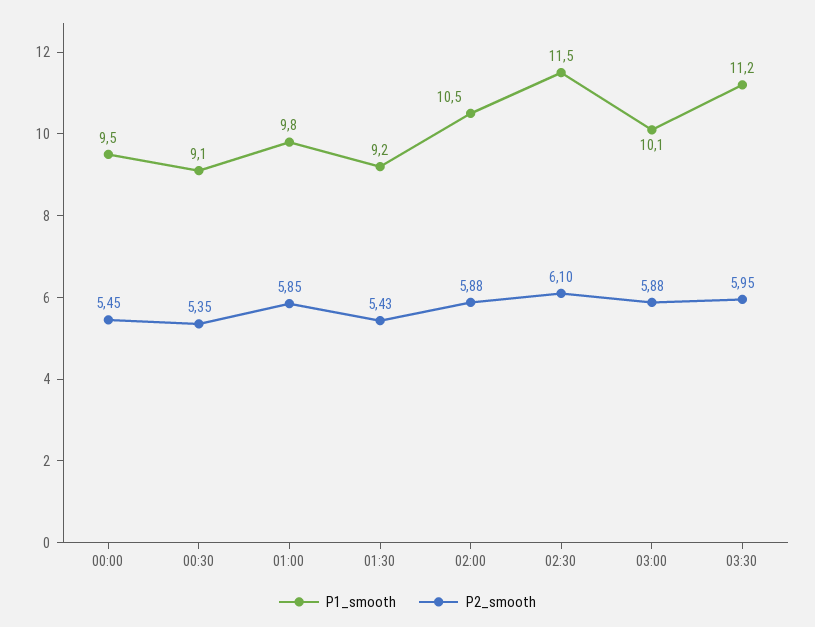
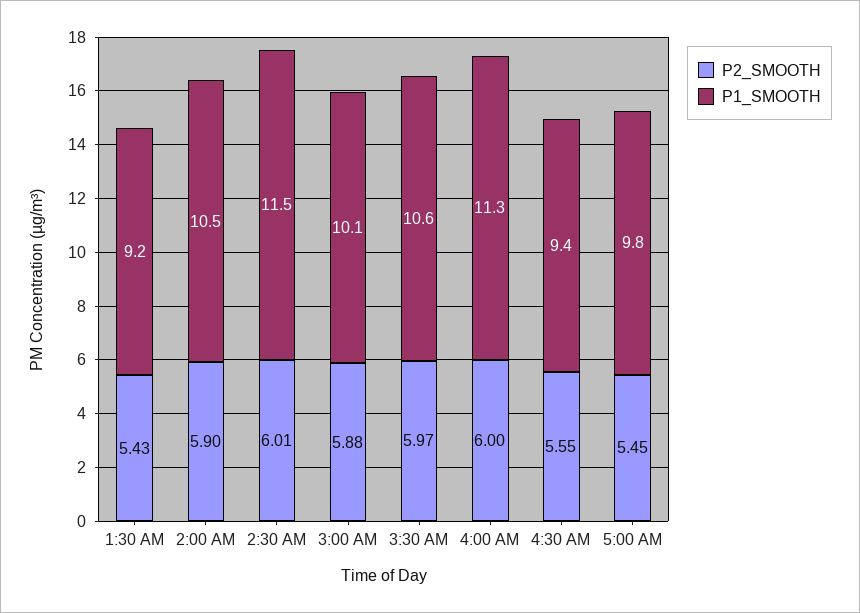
P1_smooth, 00:00: 9.5 -> none
P2_smooth, 00:00: 5.45 -> none
P1_smooth, 00:30: 9.1 -> none
P2_smooth, 00:30: 5.35 -> none
P1_smooth, 01:00: 9.8 -> none
P2_smooth, 01:00: 5.85 -> none
P2_smooth, 02:00: 5.88 -> 5.9
P2_smooth, 02:30: 6.1 -> 6.01
P1_smooth, 03:30: 11.2 -> 10.6
P2_smooth, 03:30: 5.95 -> 5.97
P2_smooth, 4:00 AM: none -> 6
P1_smooth, 4:00 AM: none -> 11.3
P2_smooth, 4:30 AM: none -> 5.55
P1_smooth, 4:30 AM: none -> 9.4
P2_smooth, 5:00 AM: none -> 5.45
P1_smooth, 5:00 AM: none -> 9.8

